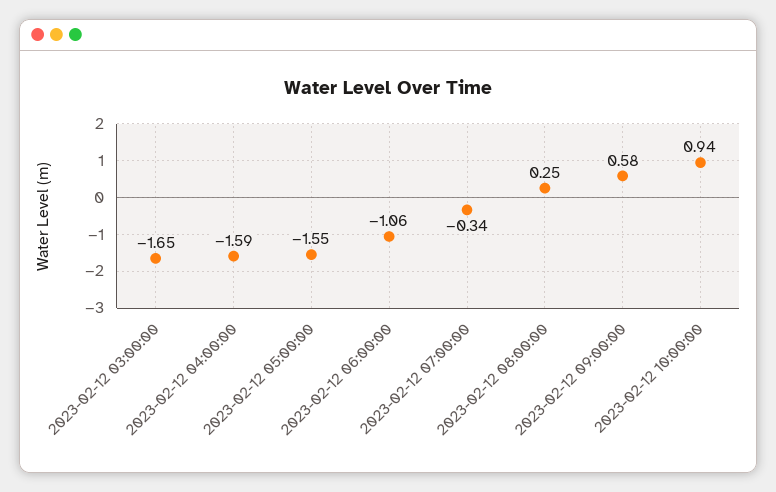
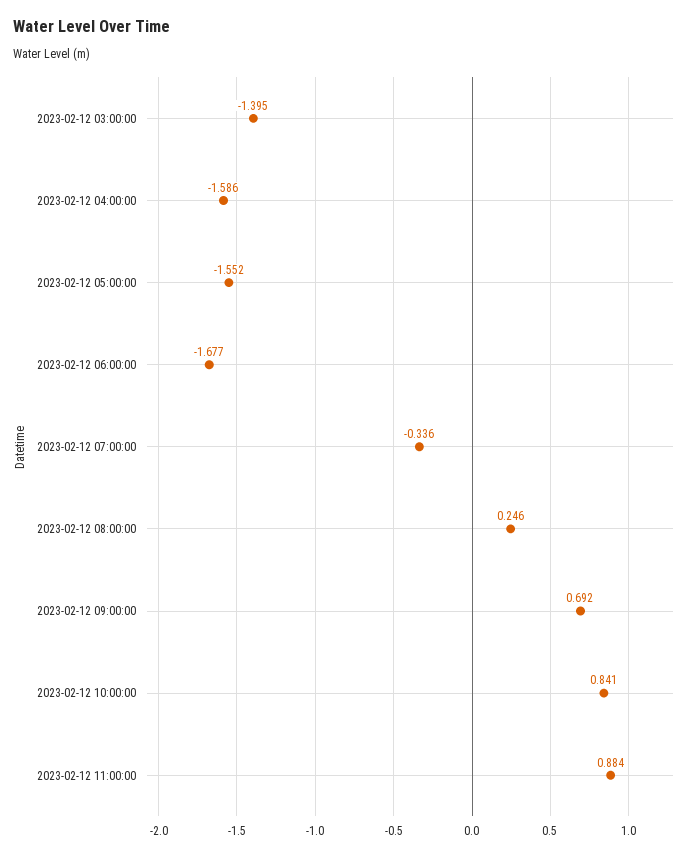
2023-02-12 03:00:00: -1.65 -> -1.395
2023-02-12 06:00:00: -1.06 -> -1.677
2023-02-12 09:00:00: 0.58 -> 0.692
2023-02-12 10:00:00: 0.94 -> 0.841
2023-02-12 11:00:00: none -> 0.884

